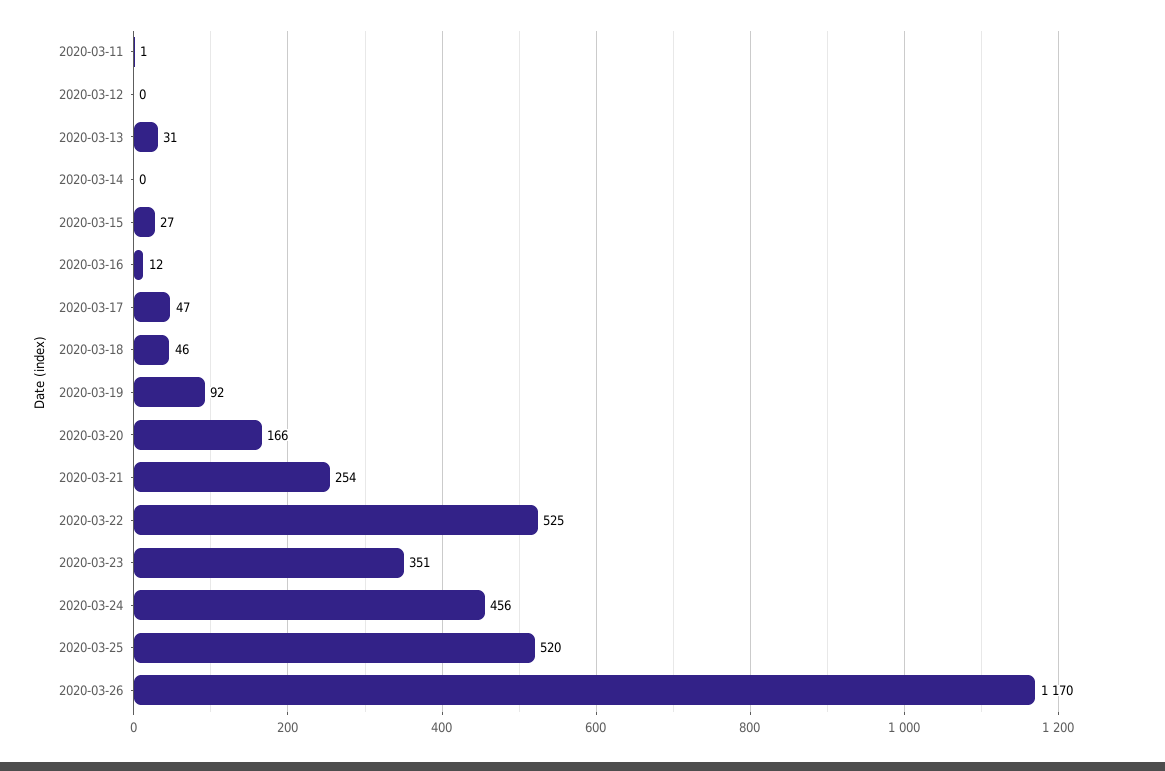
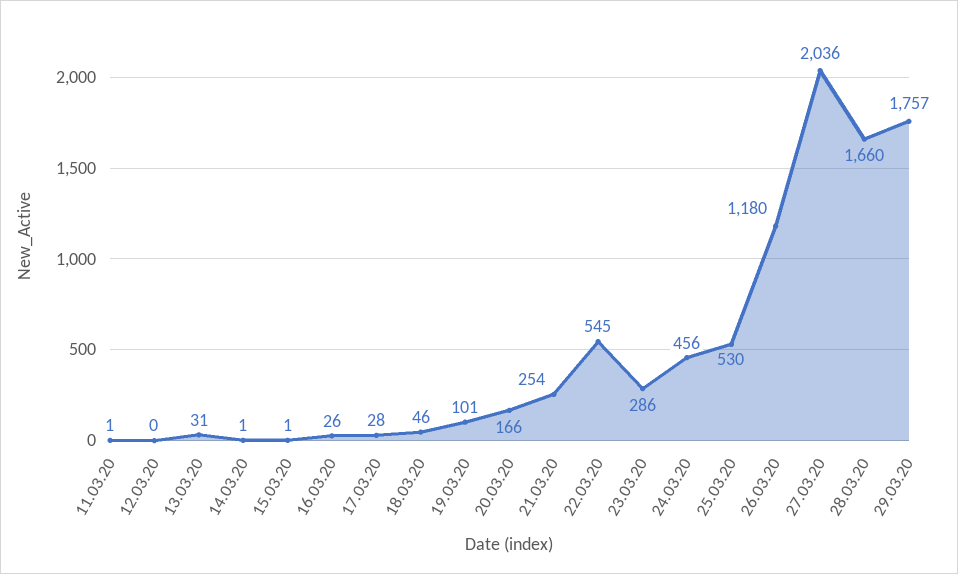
2020-03-14: 0 -> 1
2020-03-15: 27 -> 1
2020-03-16: 12 -> 26
2020-03-17: 47 -> 28
2020-03-19: 92 -> 101
2020-03-22: 525 -> 545
2020-03-23: 351 -> 286
2020-03-25: 520 -> 530
2020-03-26: 1170 -> 1180
27.03.20: none -> 2036
28.03.20: none -> 1660
29.03.20: none -> 1757

